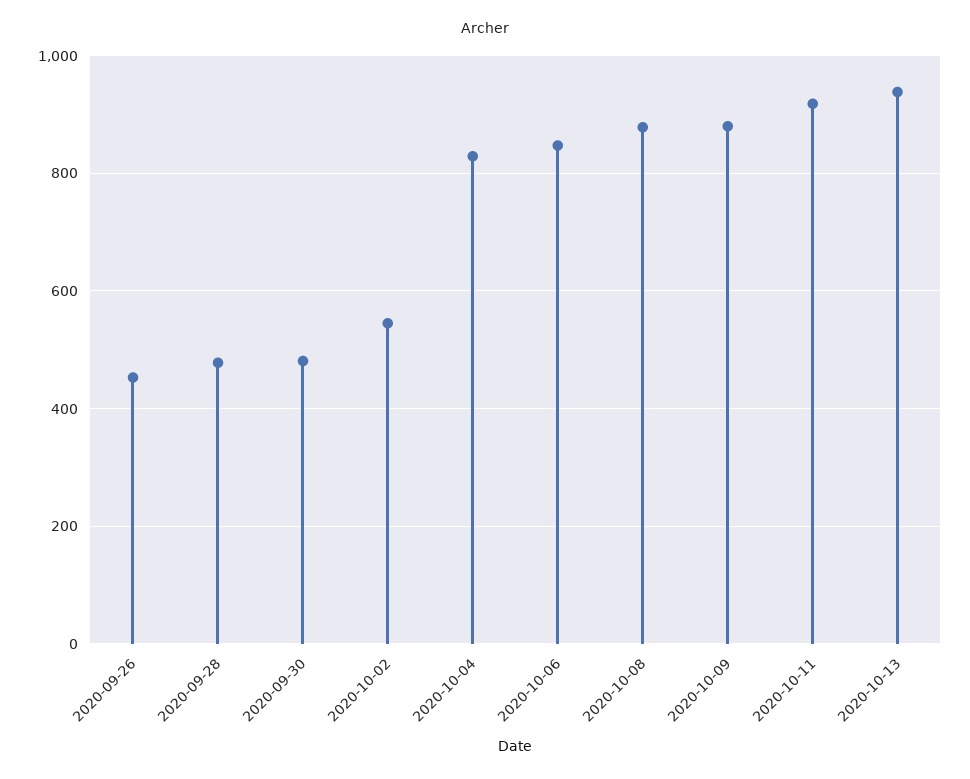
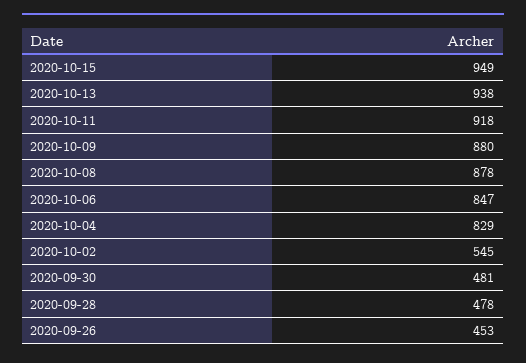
2020-10-15: none -> 949

